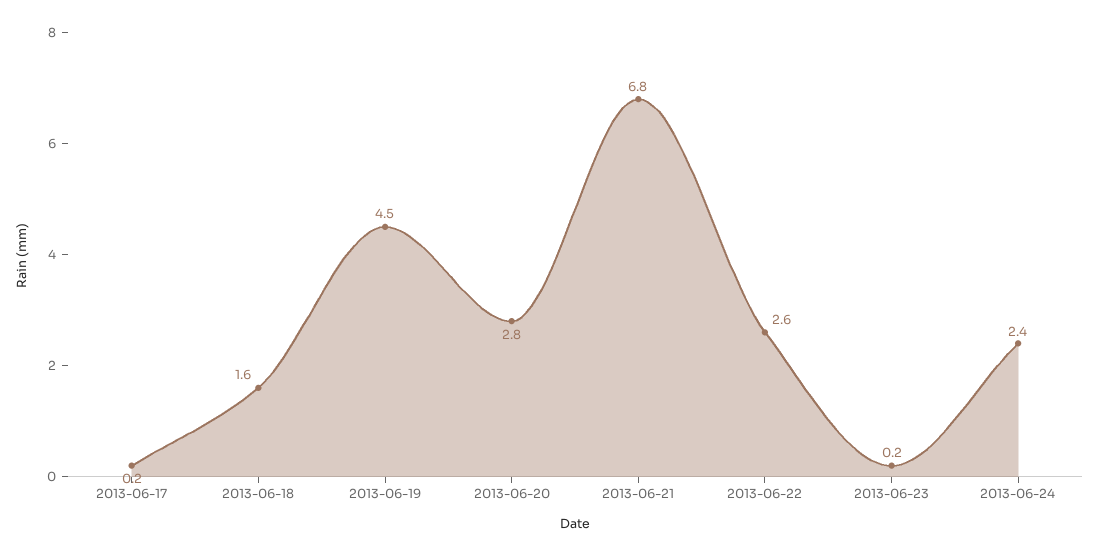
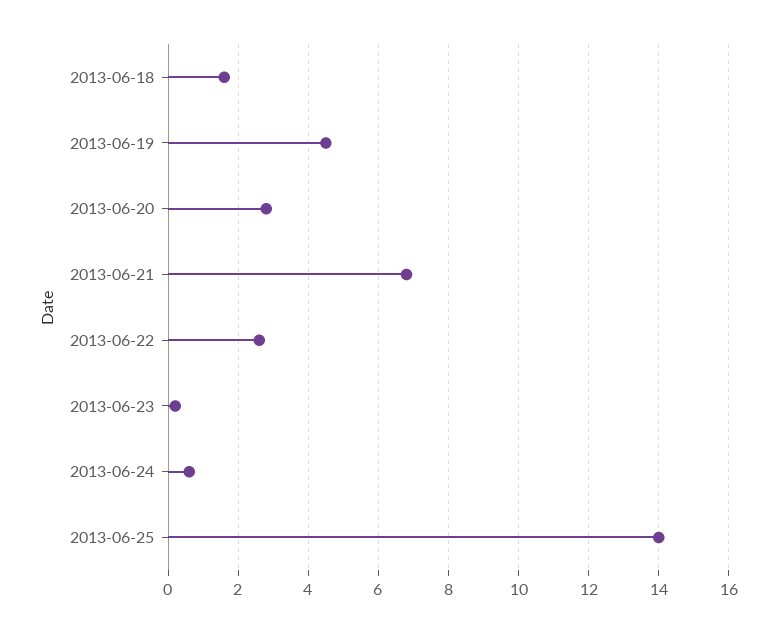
2013-06-17: 0.2 -> none
2013-06-24: 2.4 -> 0.5
2013-06-25: none -> 14

